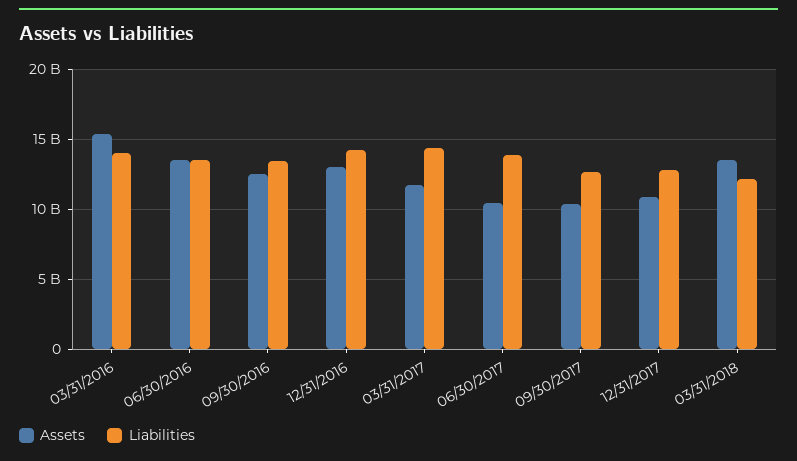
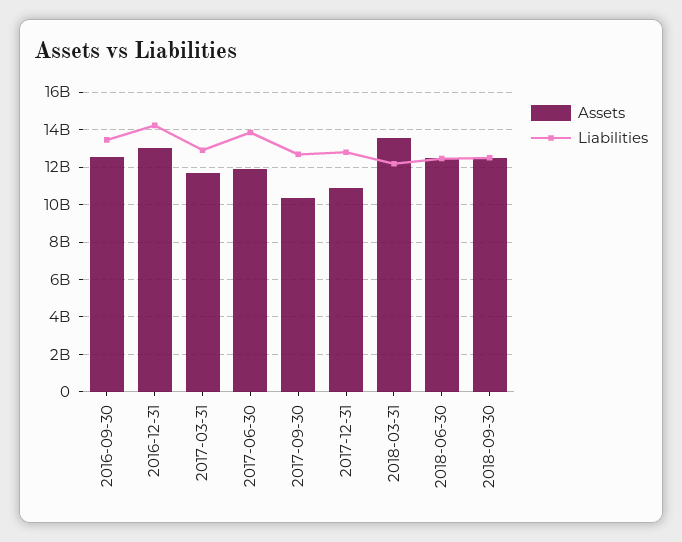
Assets, 03/31/2016: 15500000000 -> none
Liabilities, 03/31/2016: 14000000000 -> none
Assets, 06/30/2016: 13500000000 -> none
Liabilities, 06/30/2016: 13500000000 -> none
Liabilities, 03/31/2017: 14500000000 -> 13000000000
Assets, 06/30/2017: 10500000000 -> 12000000000
Assets, 2018-06-30: none -> 12500000000
Liabilities, 2018-06-30: none -> 12500000000
Assets, 2018-09-30: none -> 12500000000
Liabilities, 2018-09-30: none -> 12500000000

